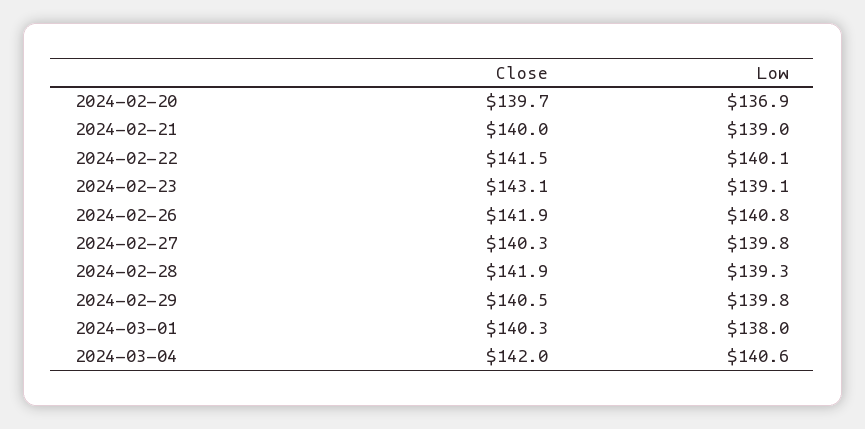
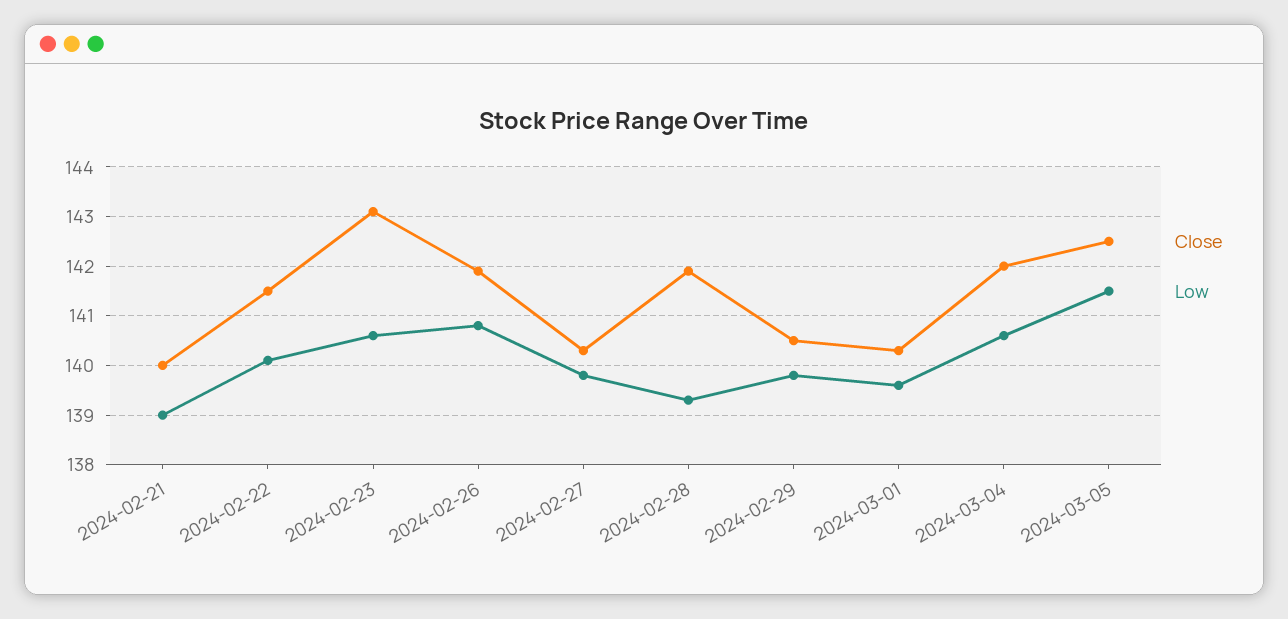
Close, 2024-02-20: 139.7 -> none
Low, 2024-02-20: 136.9 -> none
Low, 2024-02-23: 139.1 -> 140.5
Low, 2024-03-01: 138 -> 139.5
Close, 2024-03-05: none -> 142.5
Low, 2024-03-05: none -> 141.5

